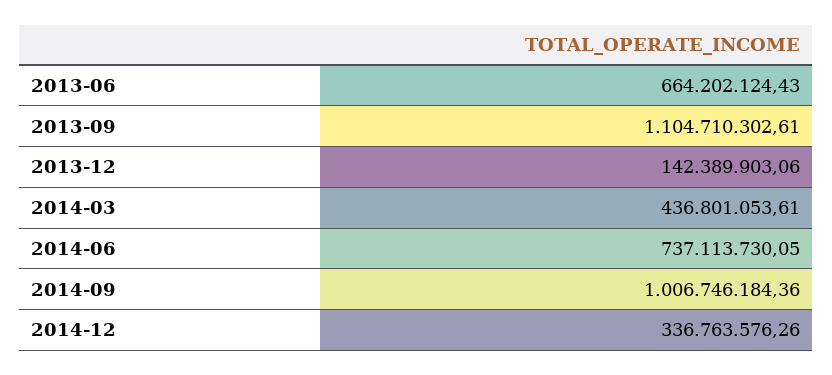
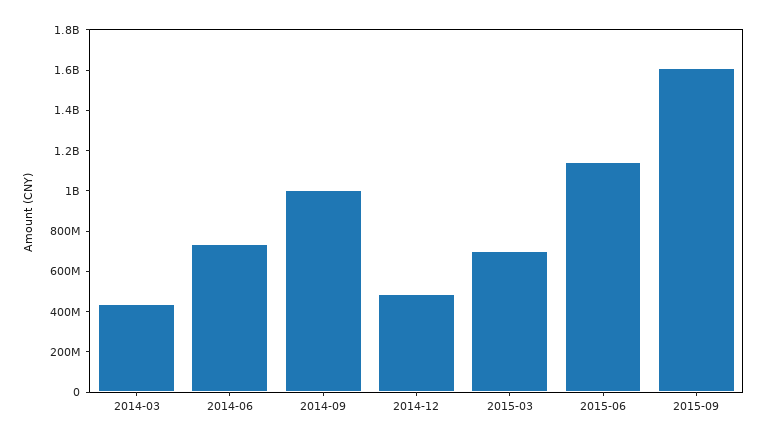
2013-06: 664202124.43 -> none
2013-09: 1104710302.61 -> none
2013-12: 142389903.06 -> none
2014-12: 336763576.26 -> 500000000
2015-03: none -> 700000000
2015-06: none -> 1150000000
2015-09: none -> 1600000000

